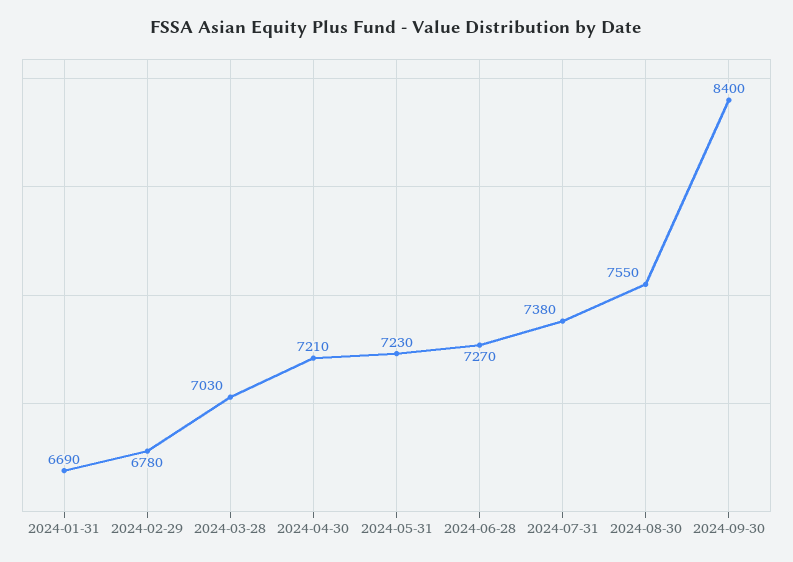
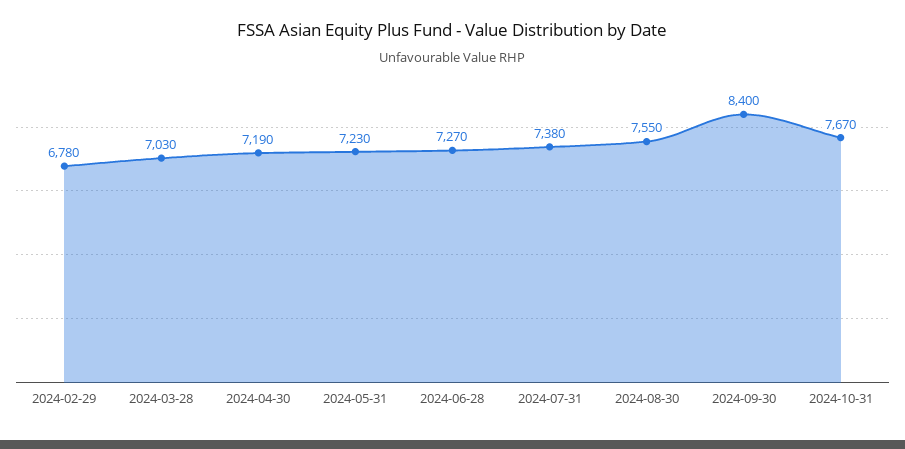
2024-01-31: 6690 -> none
2024-04-30: 7210 -> 7190
2024-10-31: none -> 7670

